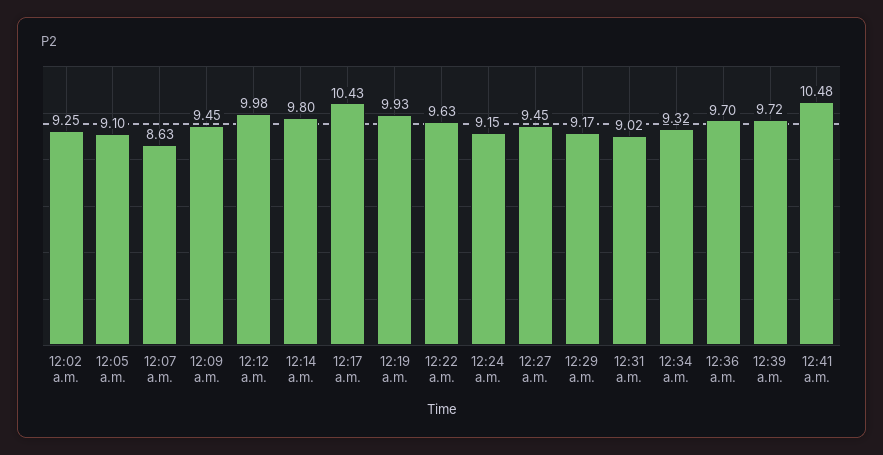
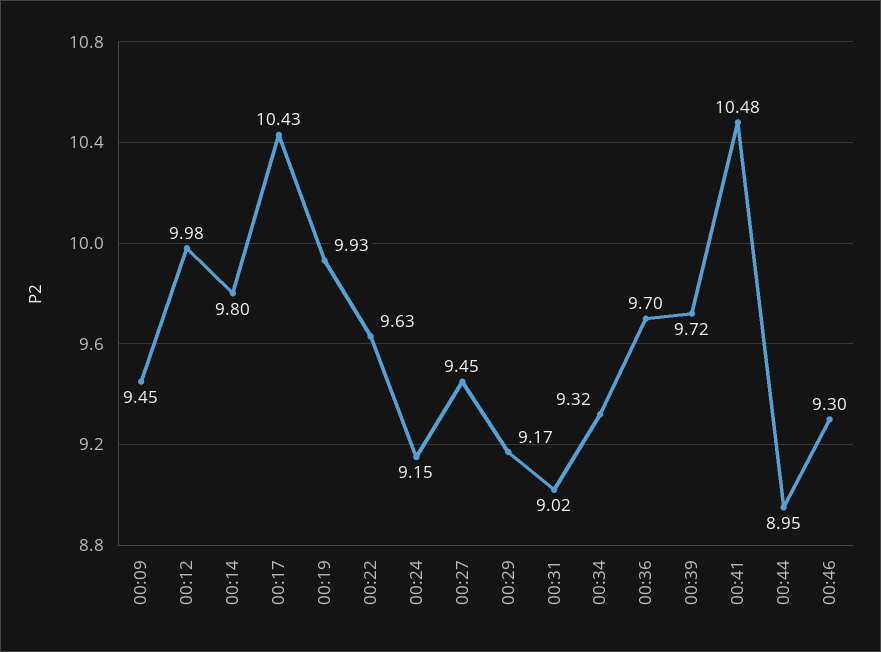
12:02 a.m.: 9.25 -> none
12:05 a.m.: 9.1 -> none
12:07 a.m.: 8.63 -> none
00:44: none -> 8.95
00:46: none -> 9.3

